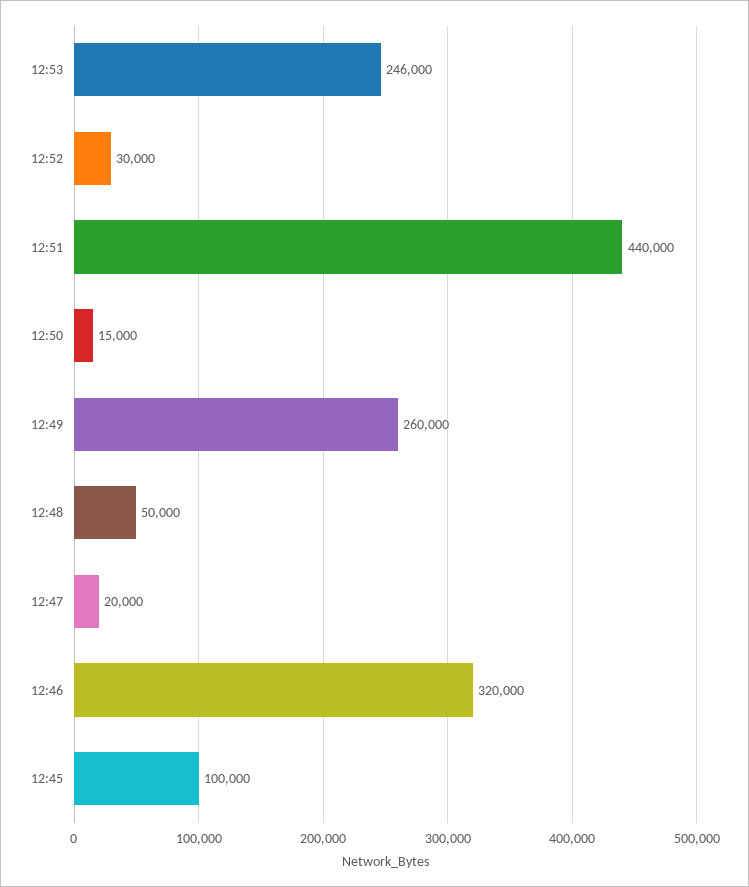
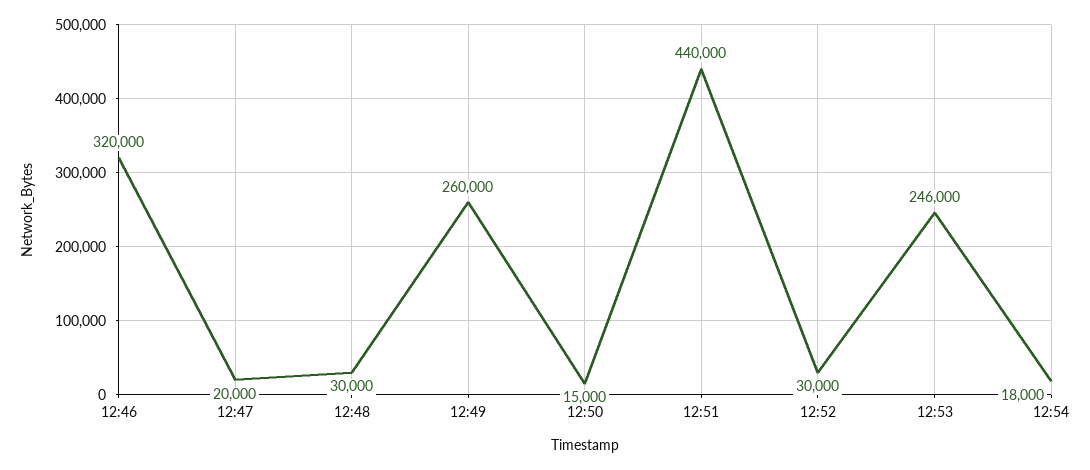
12:48: 50000 -> 30000
12:45: 100000 -> none
12:54: none -> 18000

